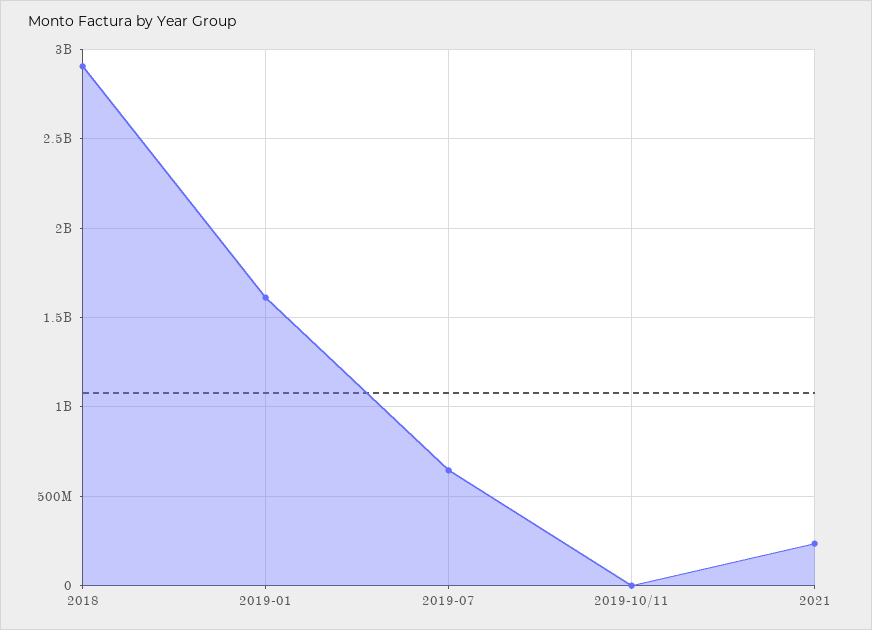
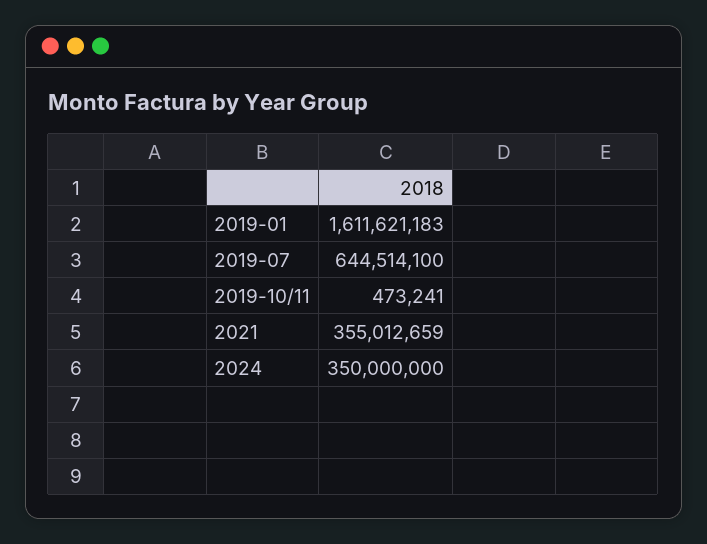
2018: 2900000000 -> none
2021: 250000000 -> 355012659
2024: none -> 350000000

